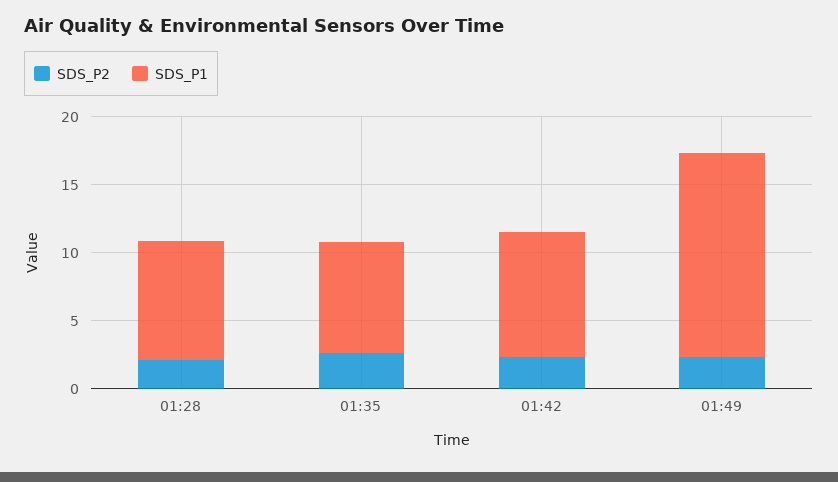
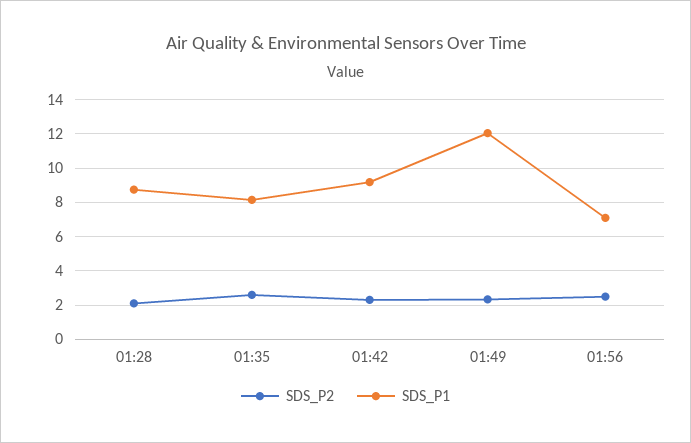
SDS_P1, 01:49: 15 -> 12
SDS_P2, 01:56: none -> 2.5
SDS_P1, 01:56: none -> 7

